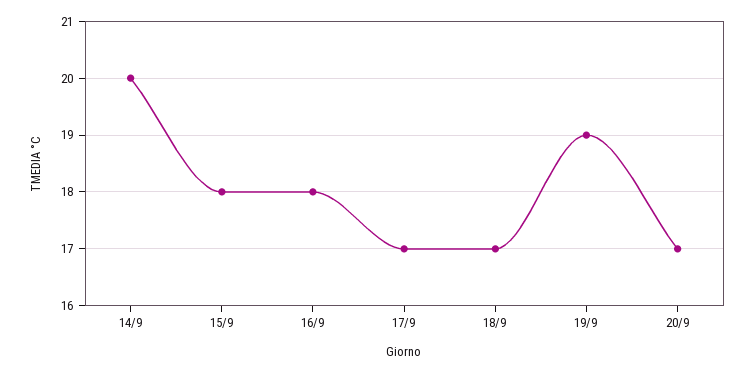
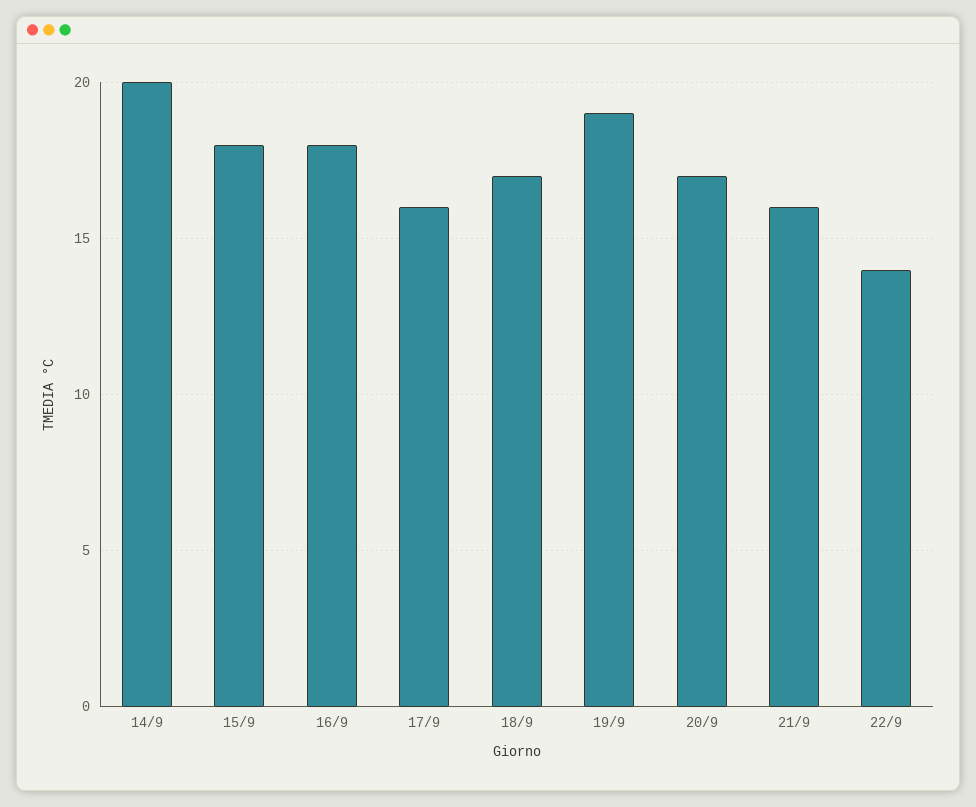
17/9: 17 -> 16
21/9: none -> 16
22/9: none -> 14

